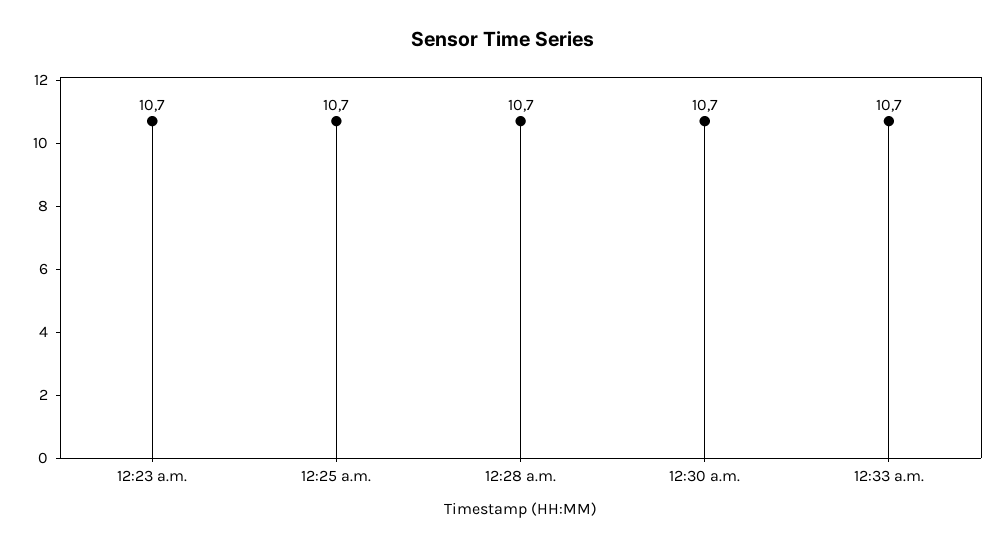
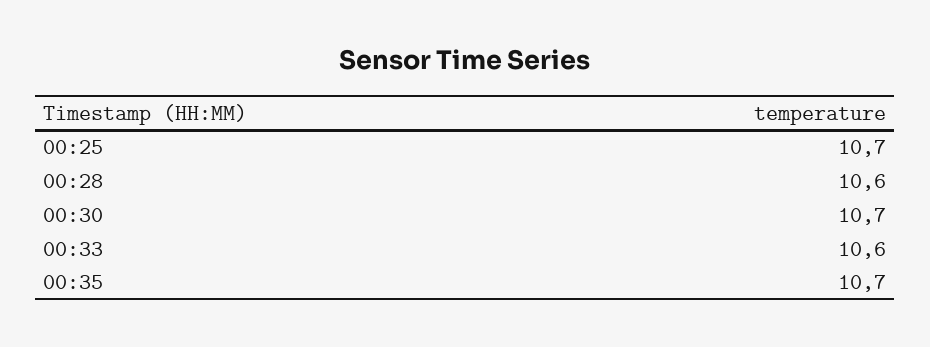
12:23 a.m.: 10.7 -> none
12:28 a.m.: 10.7 -> 10.6
12:33 a.m.: 10.7 -> 10.6
00:35: none -> 10.7

